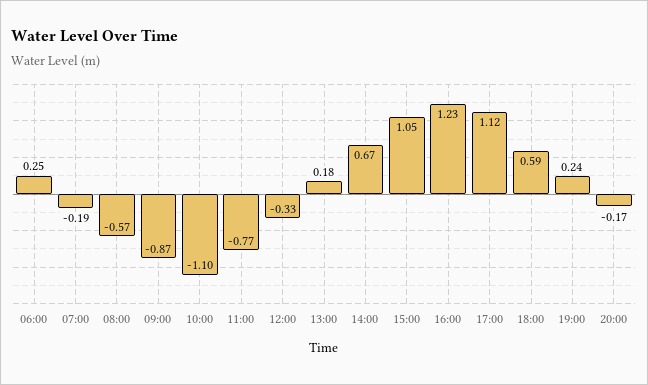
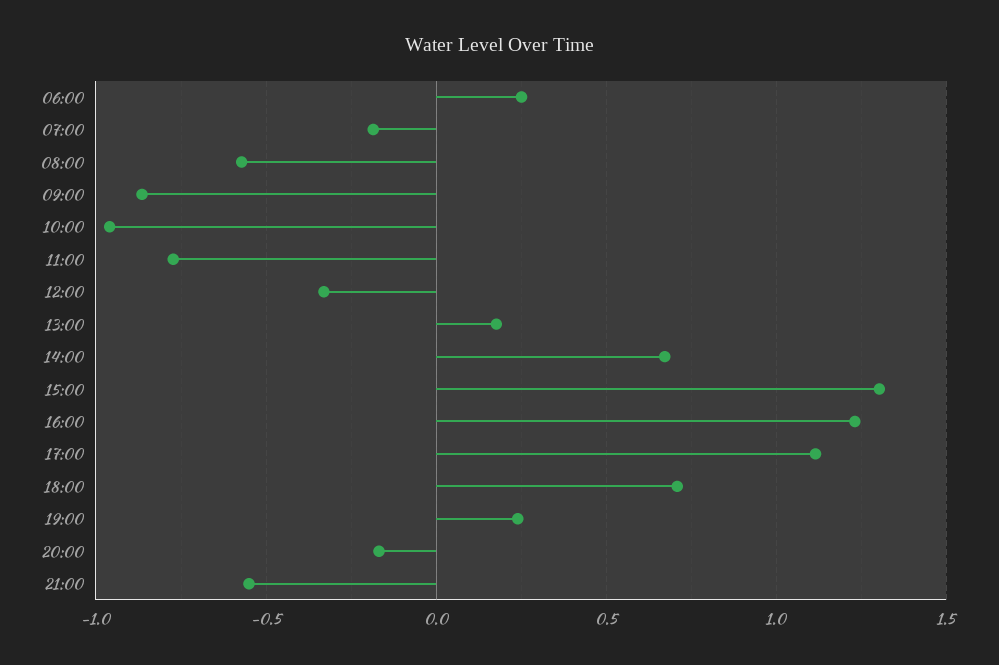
10:00: -1.1 -> -0.95
15:00: 1.05 -> 1.3
18:00: 0.59 -> 0.7
21:00: none -> -0.55

